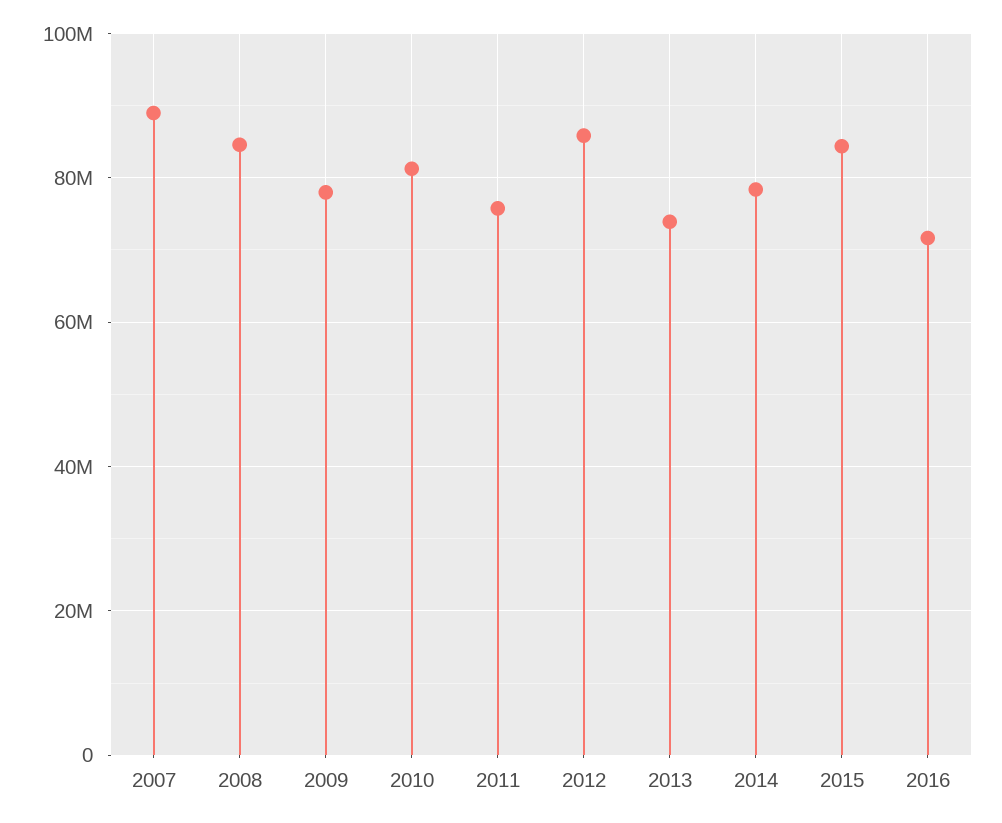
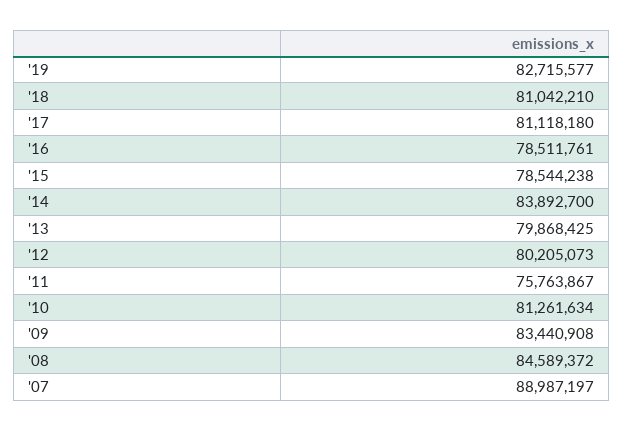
2009: 78000000 -> 83440908
2012: 86000000 -> 80205073
2013: 74000000 -> 79868425
2014: 78000000 -> 83892700
2015: 84000000 -> 78544238
2016: 72000000 -> 78511761
'19: none -> 82715577
'18: none -> 81042210
'17: none -> 81118180

